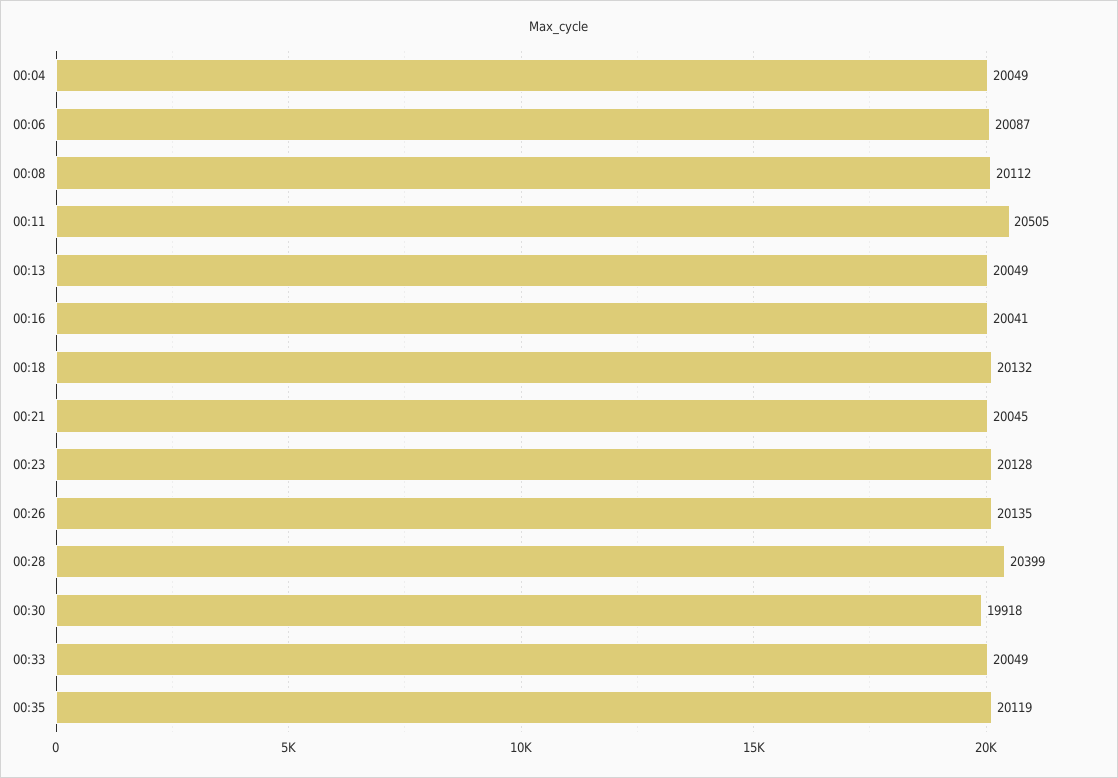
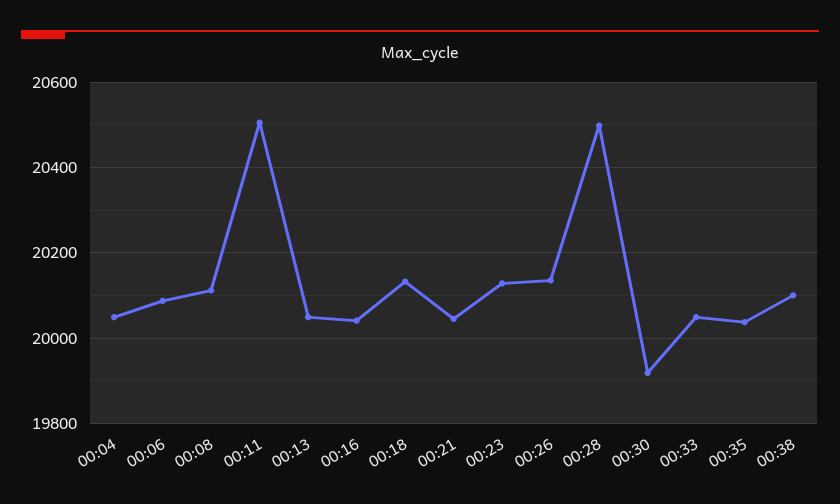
00:28: 20399 -> 20500
00:35: 20119 -> 20040
00:38: none -> 20100

